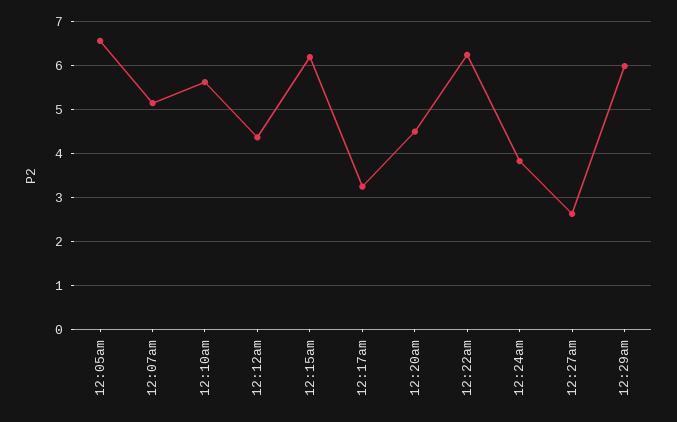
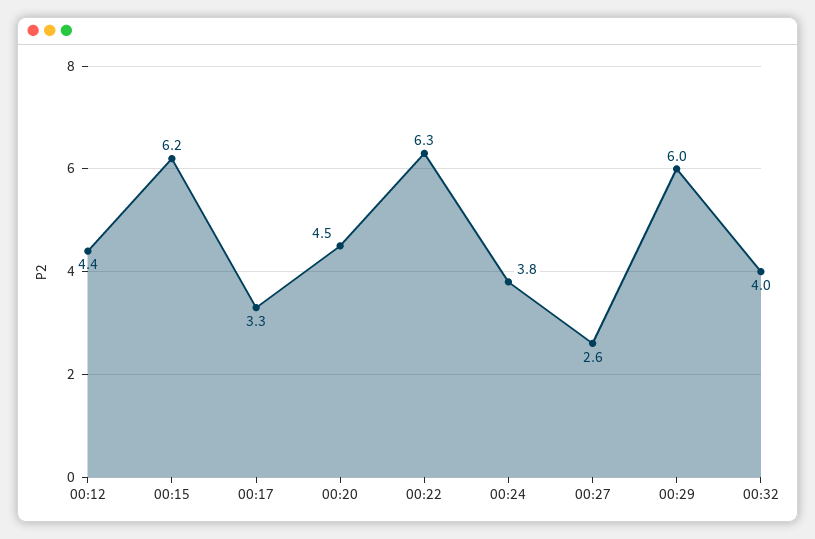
12:05am: 6.6 -> none
12:07am: 5.2 -> none
12:10am: 5.6 -> none
00:32: none -> 4

